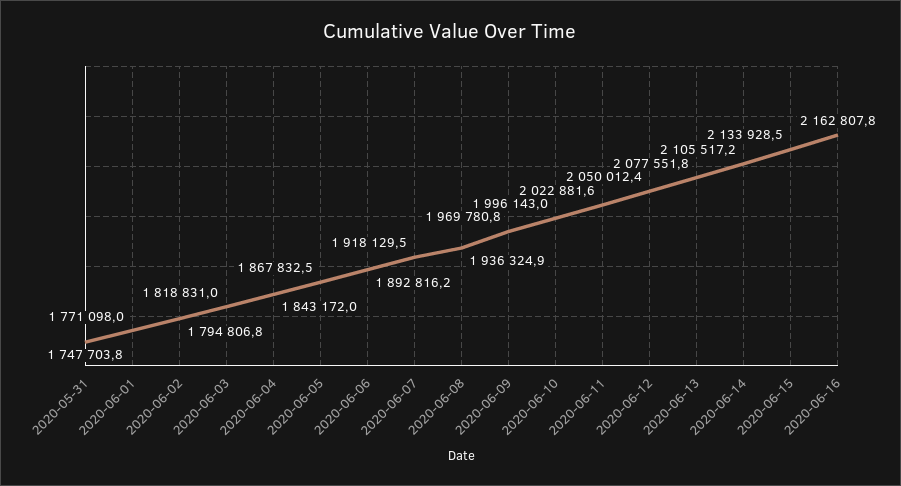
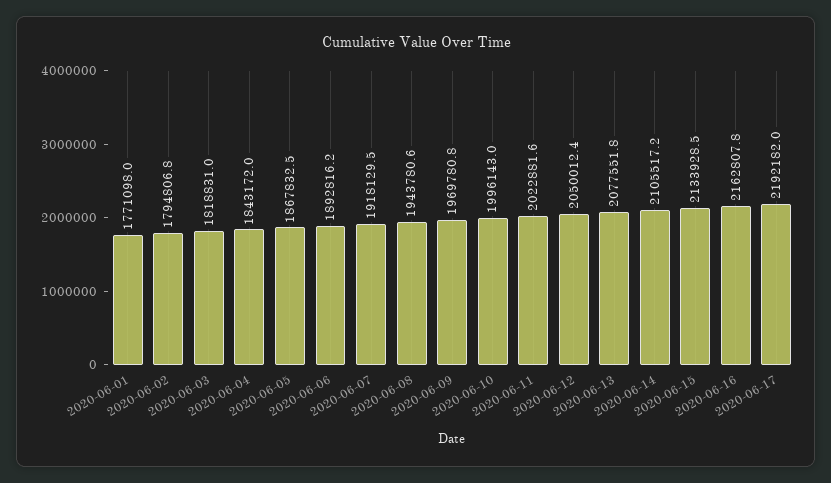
2020-05-31: 1747703.8 -> none
2020-06-08: 1936324.9 -> 1943780.6
2020-06-17: none -> 2192182

